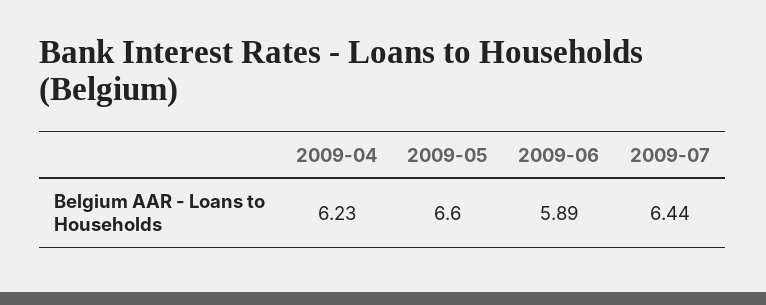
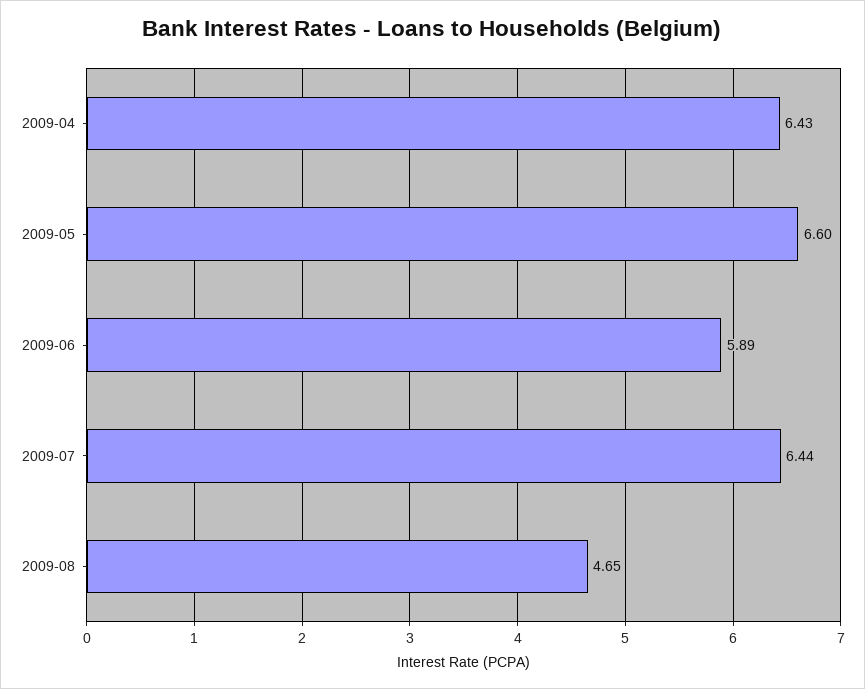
2009-04: 6.23 -> 6.43
2009-08: none -> 4.65

